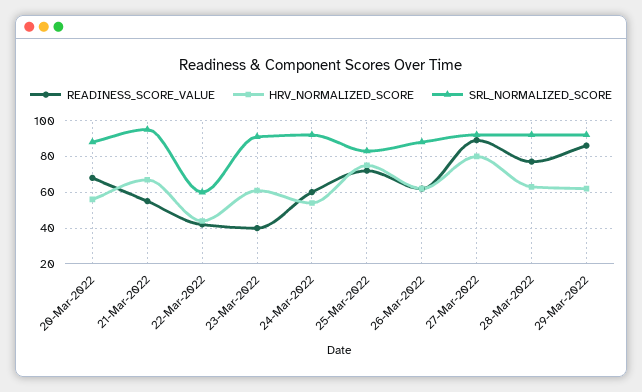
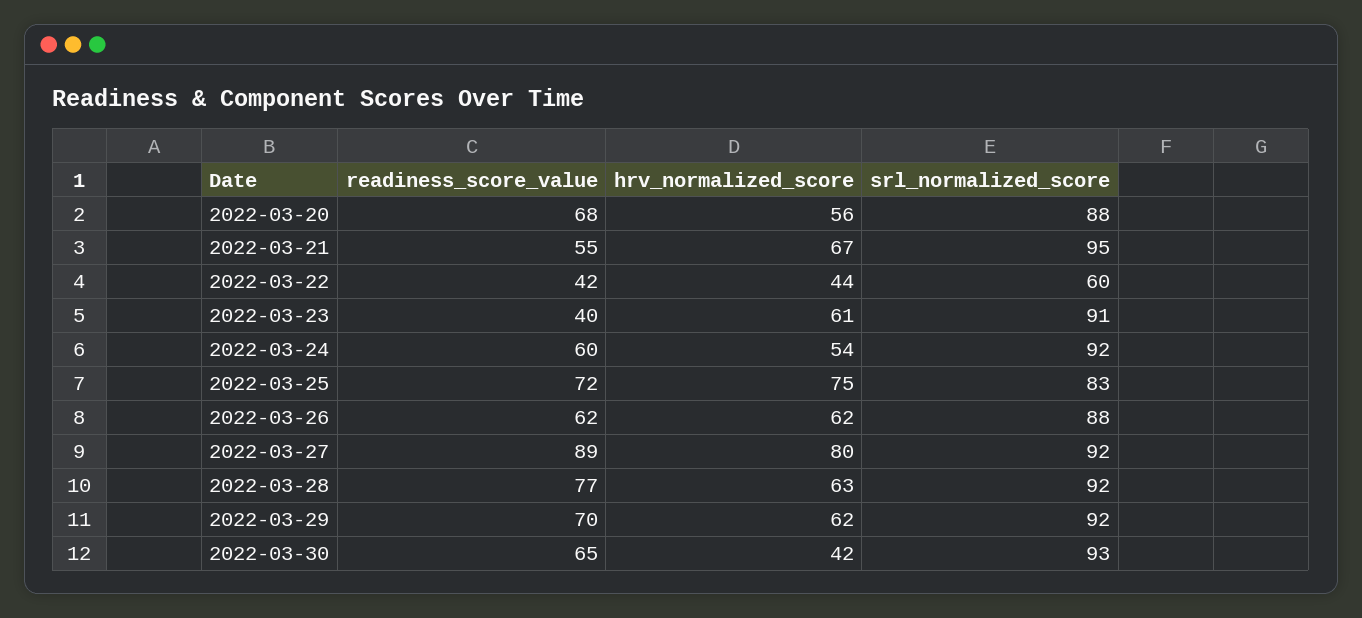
READINESS_SCORE_VALUE, 29-Mar-2022: 85 -> 70
READINESS_SCORE_VALUE, 2022-03-30: none -> 65
HRV_NORMALIZED_SCORE, 2022-03-30: none -> 42
SRL_NORMALIZED_SCORE, 2022-03-30: none -> 93

